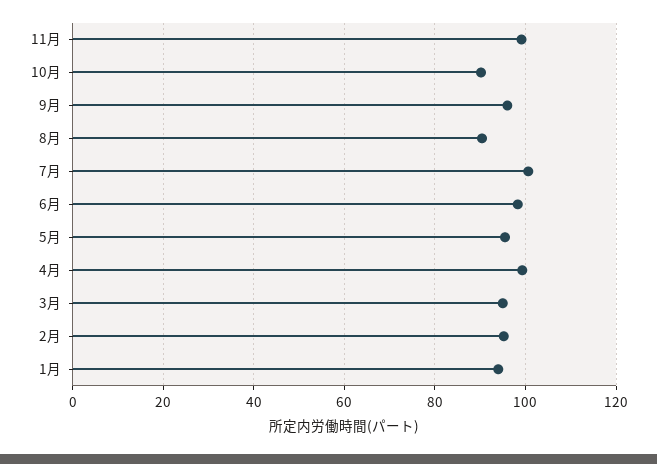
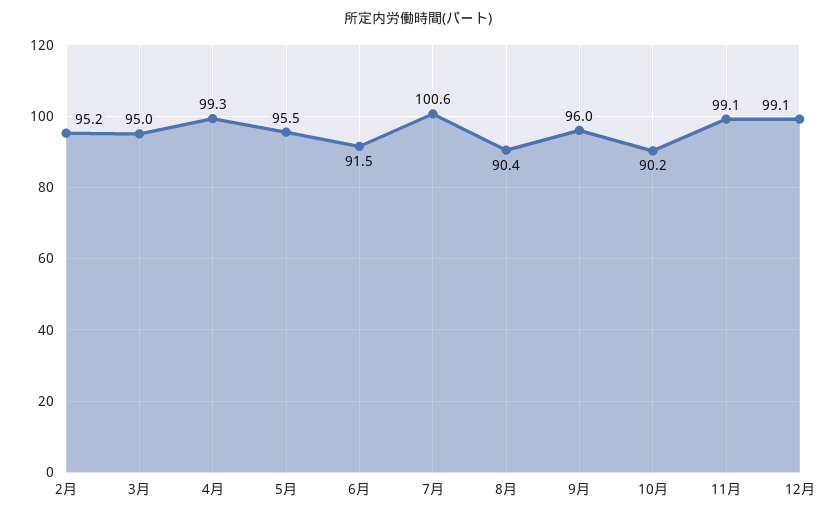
6月: 98 -> 91.5
1月: 94 -> none
12月: none -> 99.1

